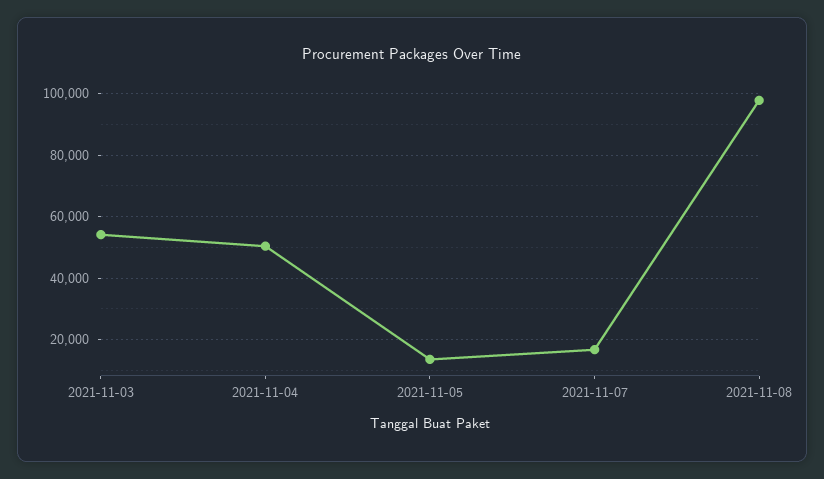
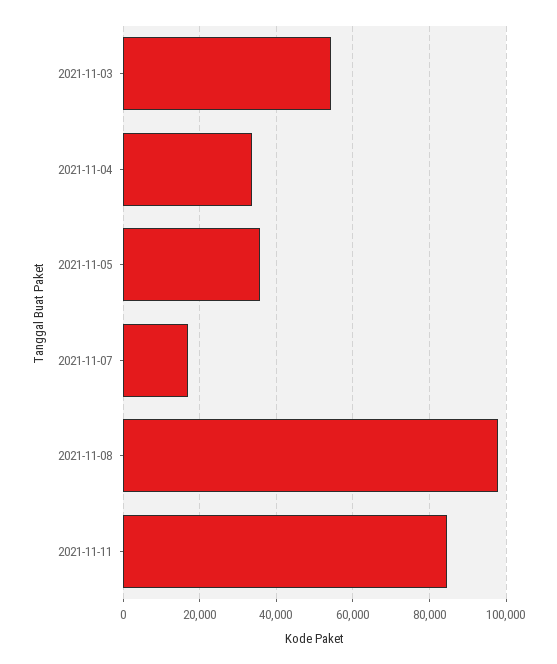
2021-11-04: 50000 -> 34000
2021-11-05: 14000 -> 36000
2021-11-11: none -> 84000

